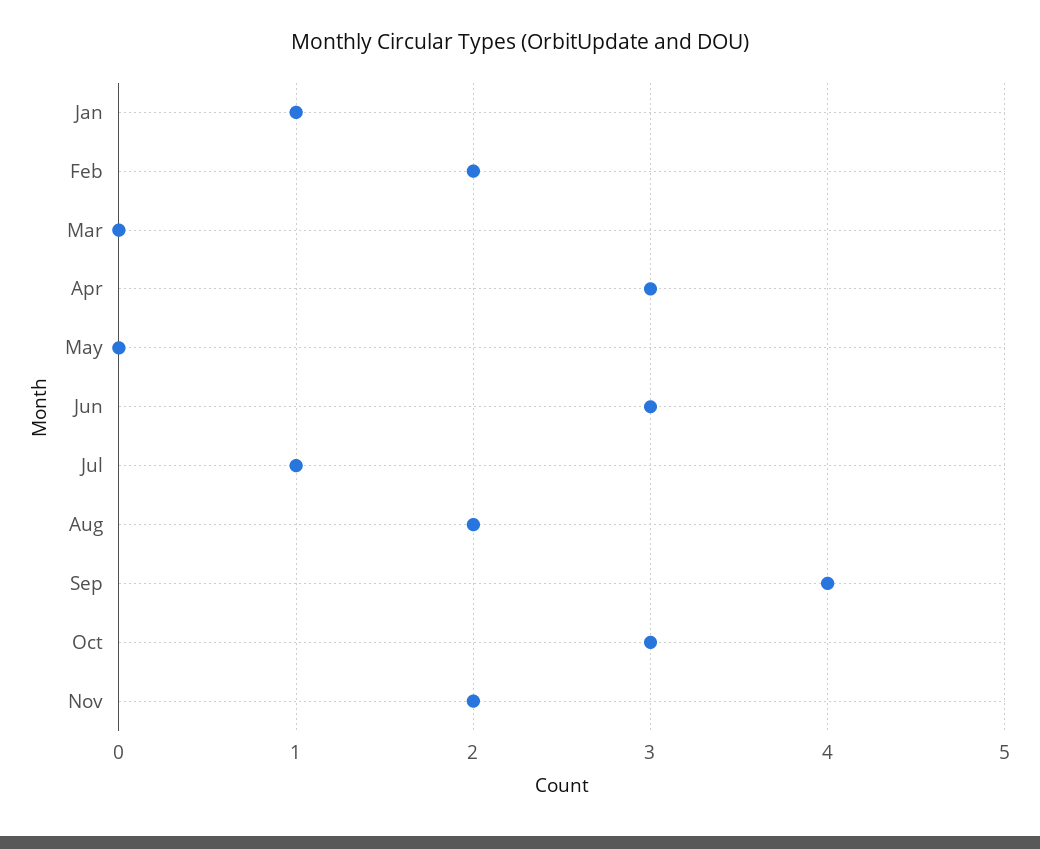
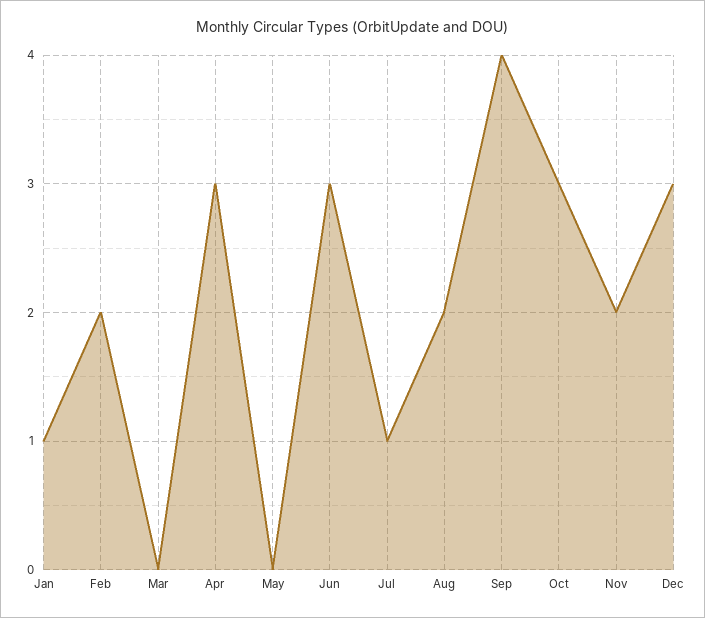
Dec: none -> 3

